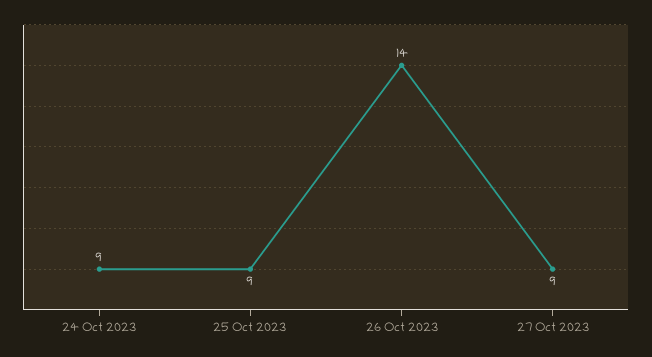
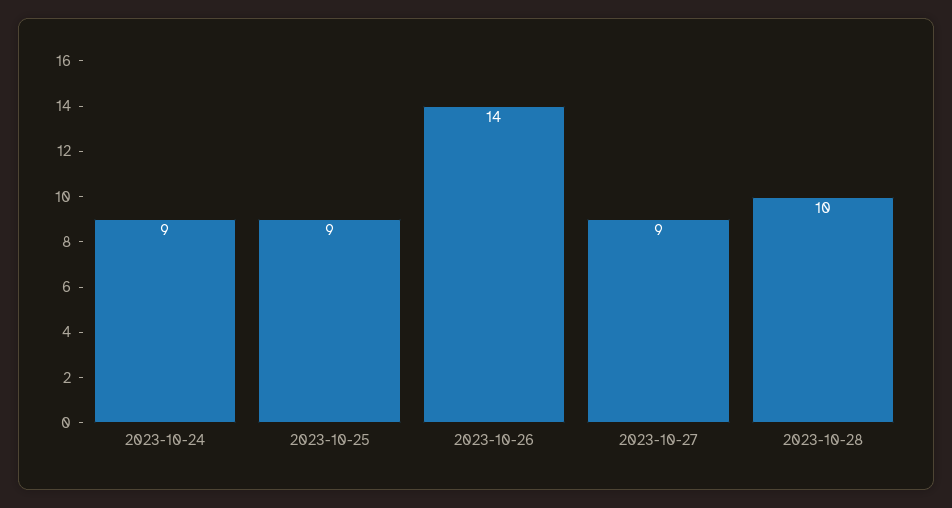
2023-10-28: none -> 10

